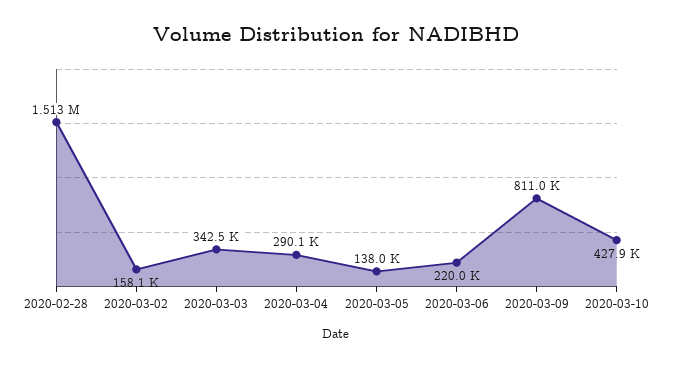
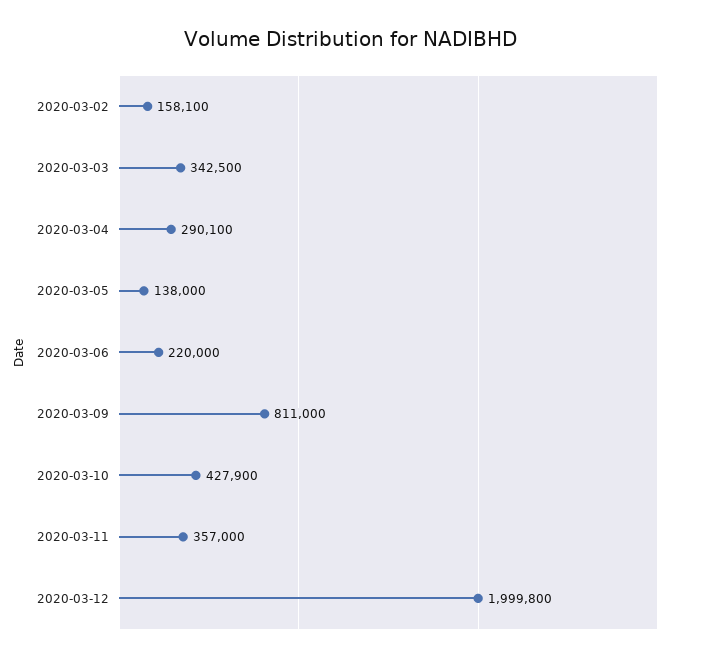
2020-02-28: 1513000 -> none
2020-03-11: none -> 357000
2020-03-12: none -> 1999800

